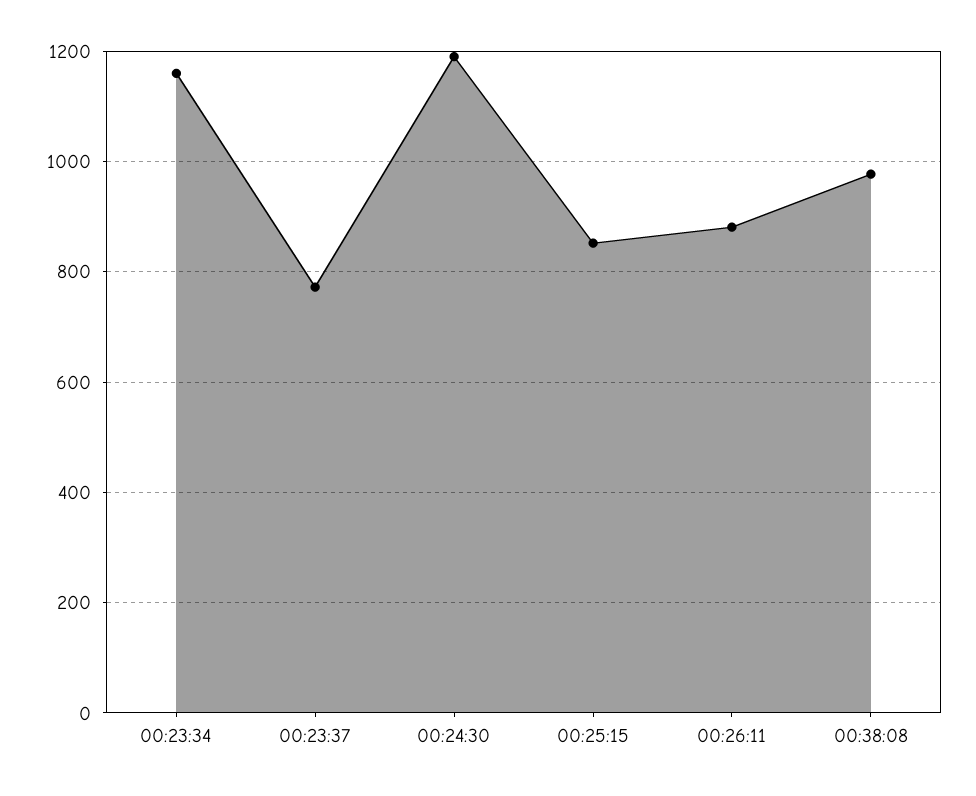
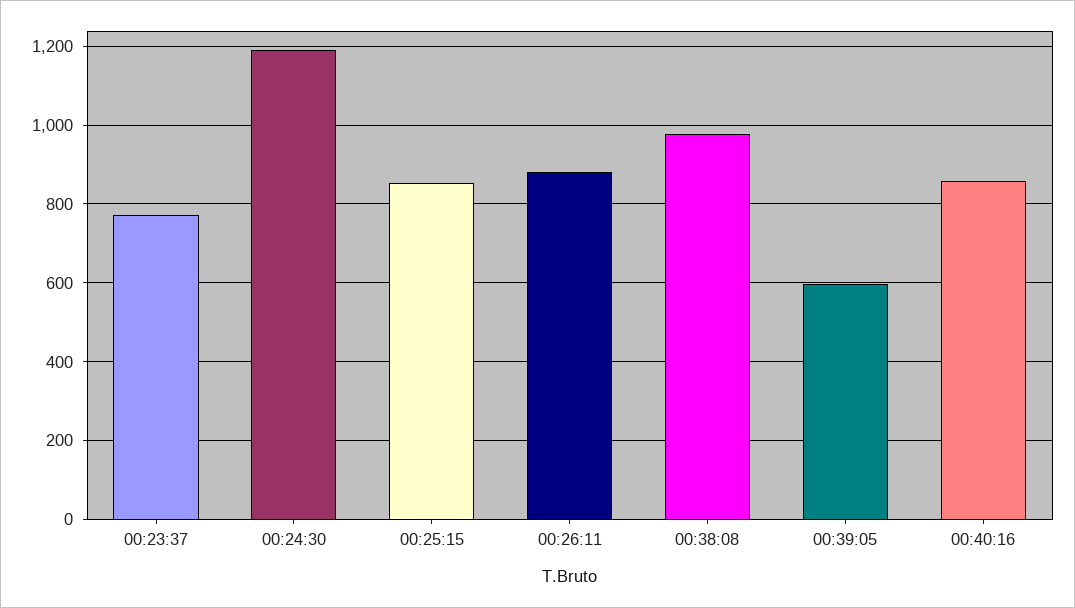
00:23:34: 1160 -> none
00:39:05: none -> 600
00:40:16: none -> 860

